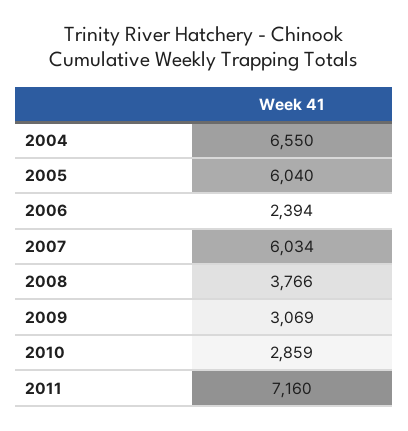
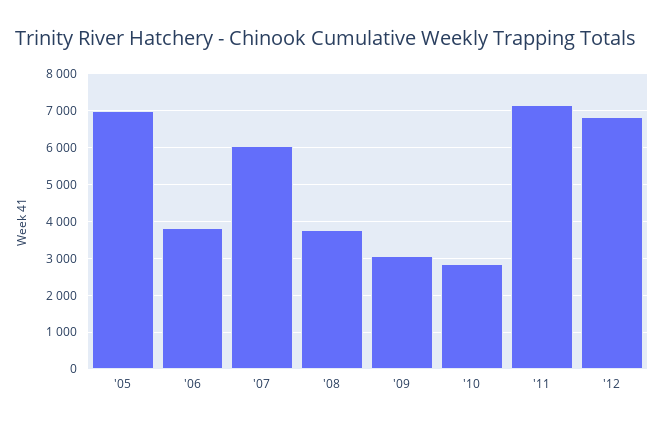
2004: 6550 -> none
2005: 6040 -> 7000
2006: 2394 -> 3800
'12: none -> 6800

